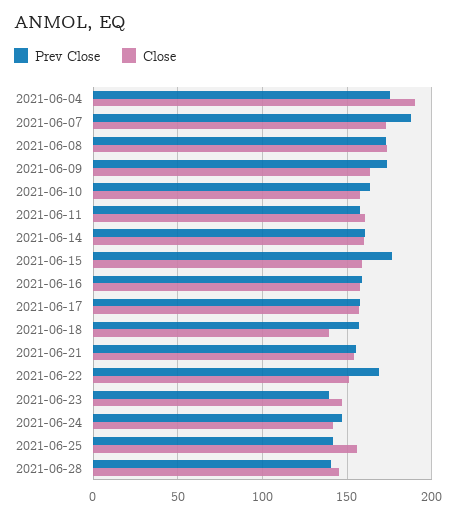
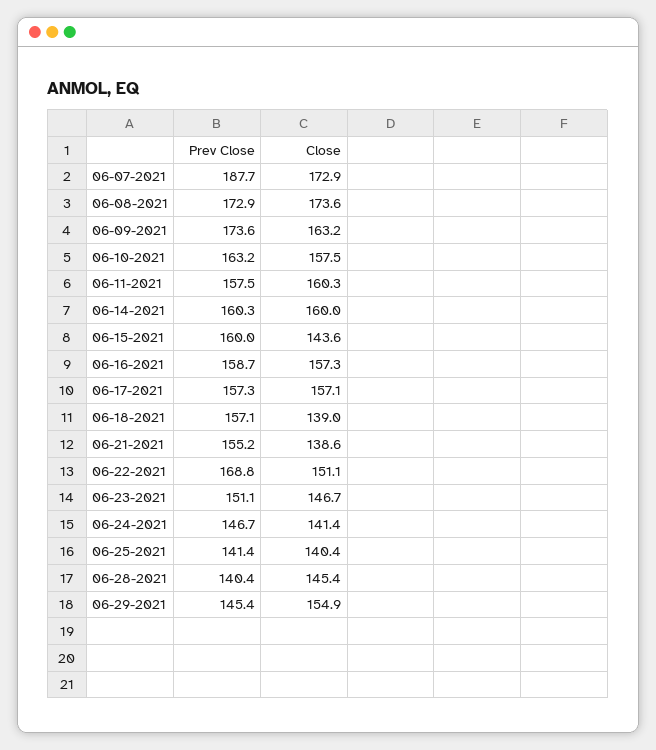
Prev Close, 2021-06-04: 175 -> none
Close, 2021-06-04: 190 -> none
Prev Close, 2021-06-15: 175 -> 160
Close, 2021-06-15: 160 -> 143.6
Close, 2021-06-21: 155 -> 138.6
Prev Close, 2021-06-23: 140 -> 151.1
Close, 2021-06-25: 155 -> 140.4
Prev Close, 06-29-2021: none -> 145.4
Close, 06-29-2021: none -> 154.9

